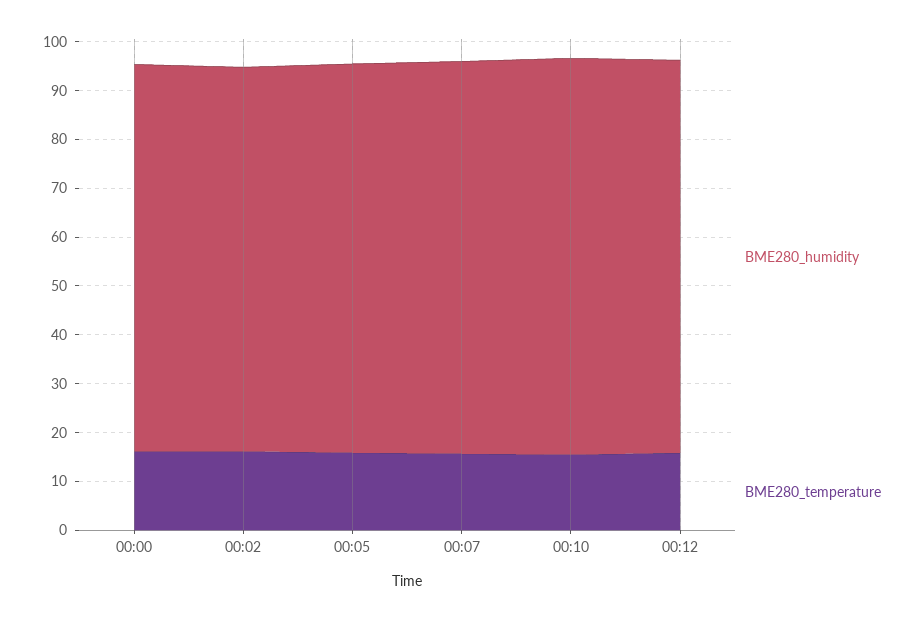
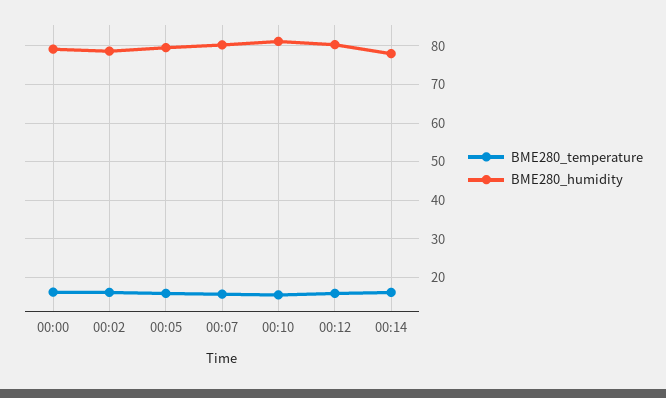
BME280_temperature, 00:14: none -> 16
BME280_humidity, 00:14: none -> 78

